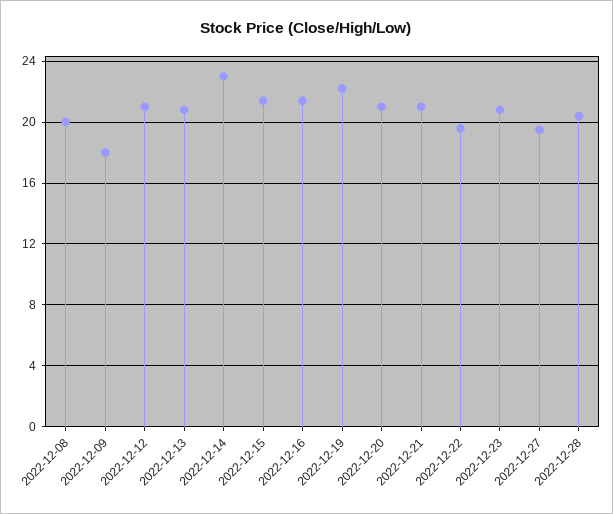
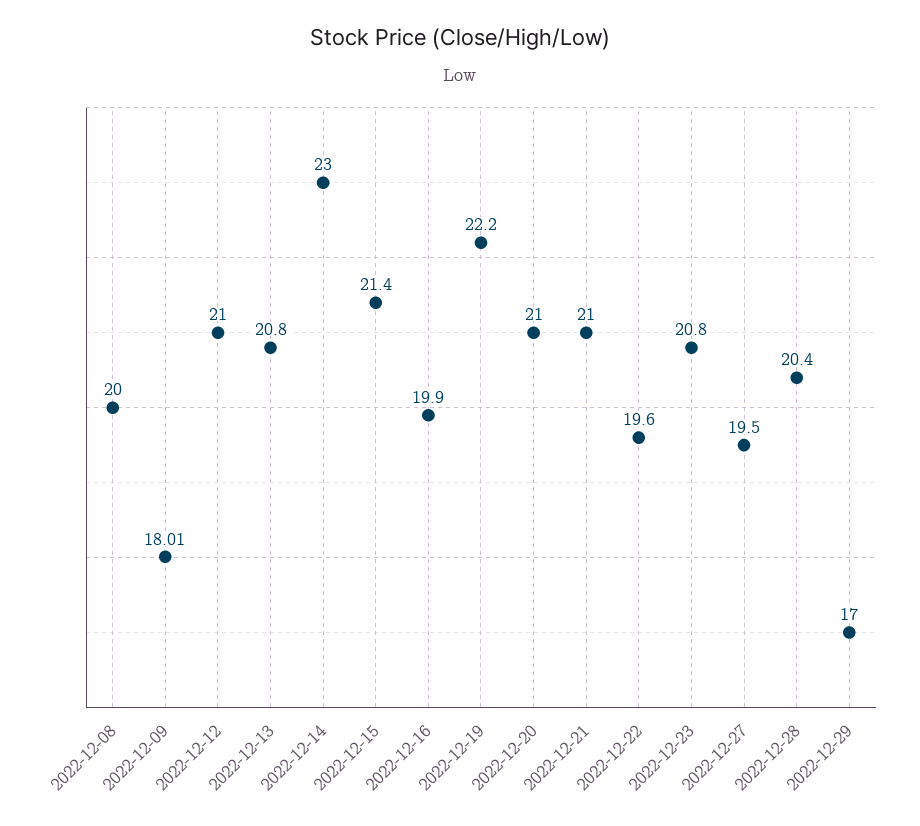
2022-12-16: 21.5 -> 19.9
2022-12-29: none -> 17

